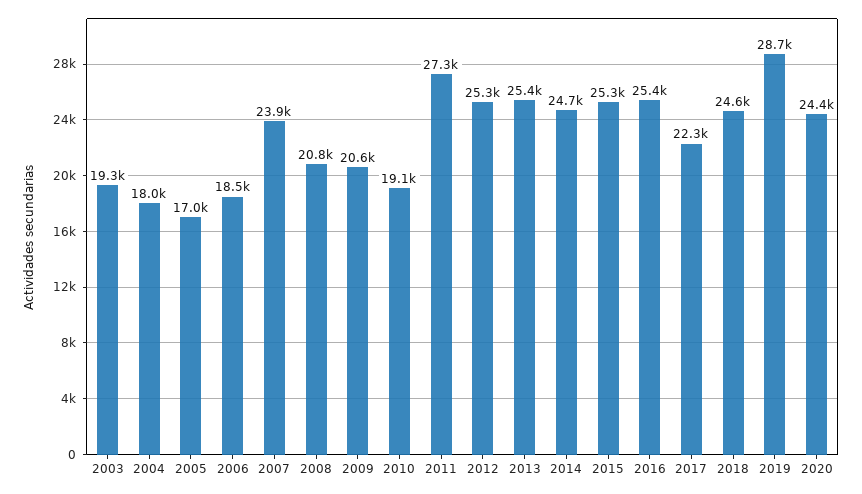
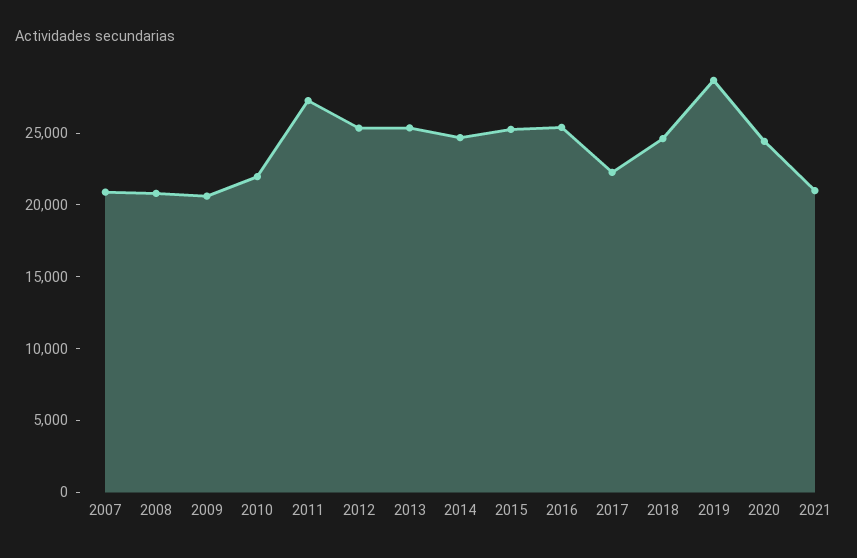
2003: 19300 -> none
2004: 18000 -> none
2005: 17000 -> none
2006: 18500 -> none
2007: 23900 -> 21000
2010: 19100 -> 22000
2021: none -> 21000

